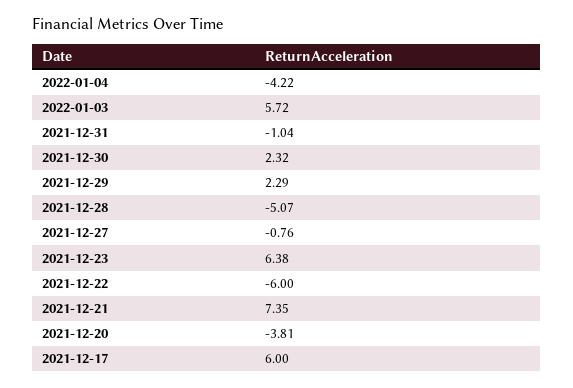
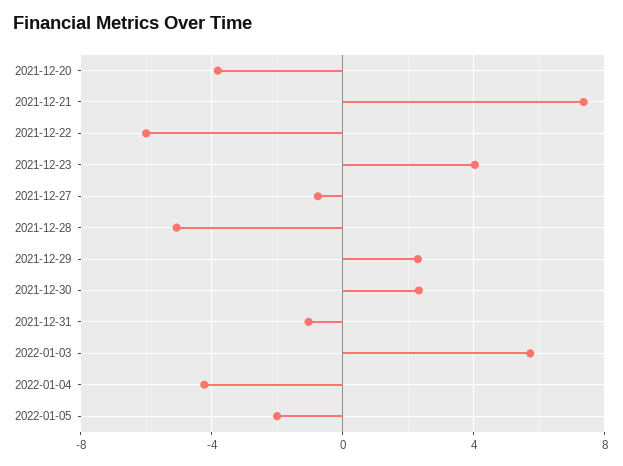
2021-12-23: 6.38 -> 4
2021-12-17: 6 -> none
2022-01-05: none -> -2

